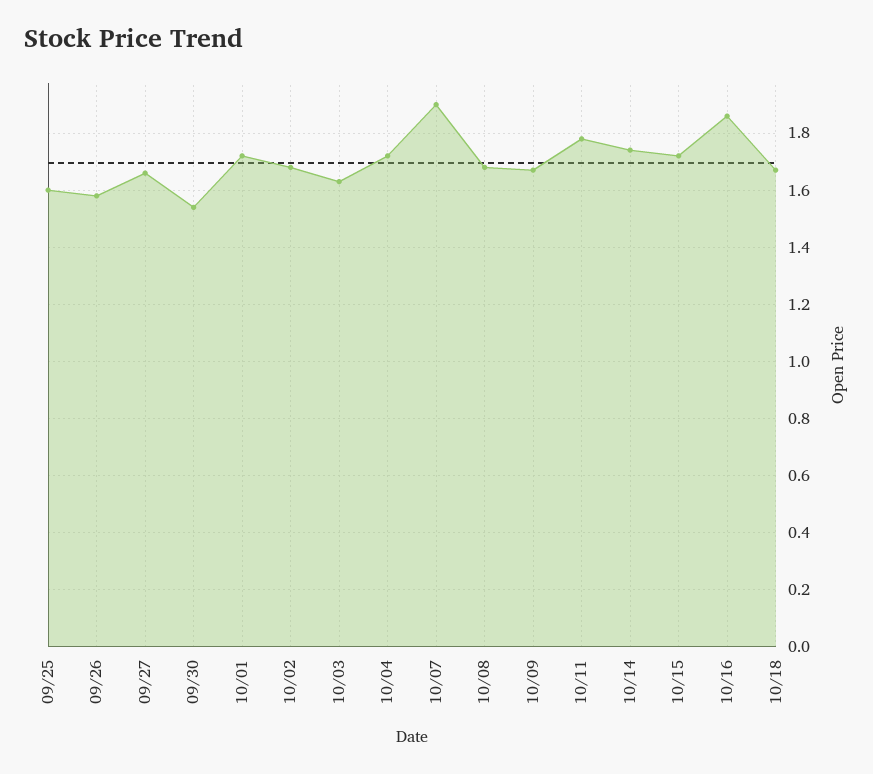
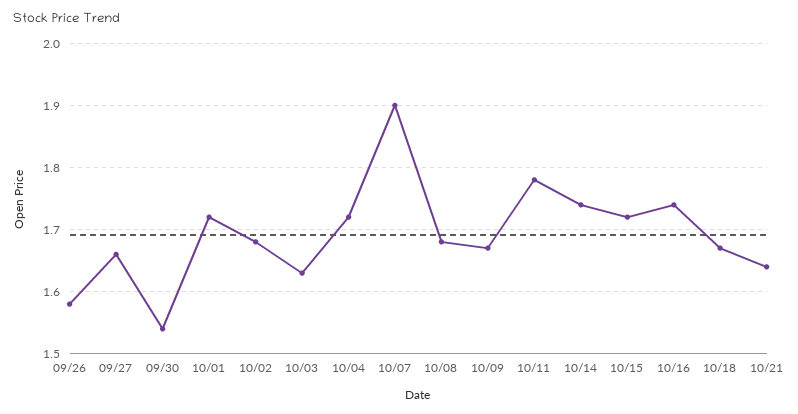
09/25: 1.6 -> none
10/16: 1.85 -> 1.74
10/21: none -> 1.64

